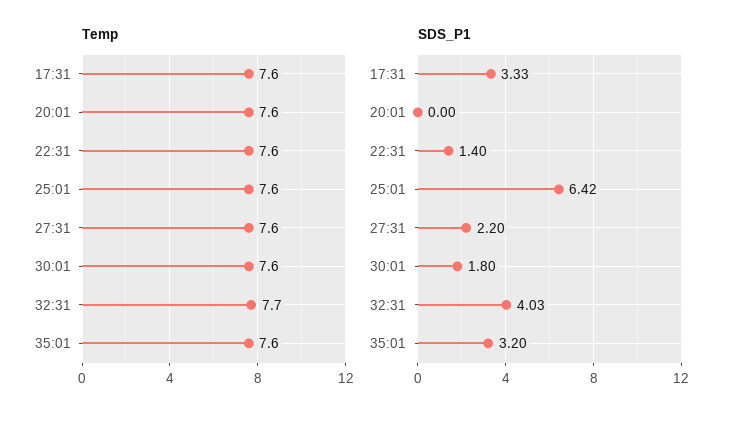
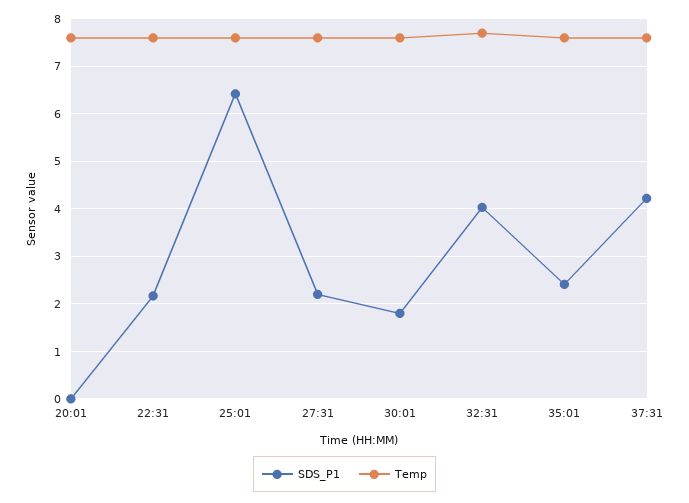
Temp, 17:31: 7.6 -> none
SDS_P1, 17:31: 3.33 -> none
SDS_P1, 22:31: 1.4 -> 2.2
SDS_P1, 35:01: 3.2 -> 2.4
SDS_P1, 37:31: none -> 4.2
Temp, 37:31: none -> 7.6

